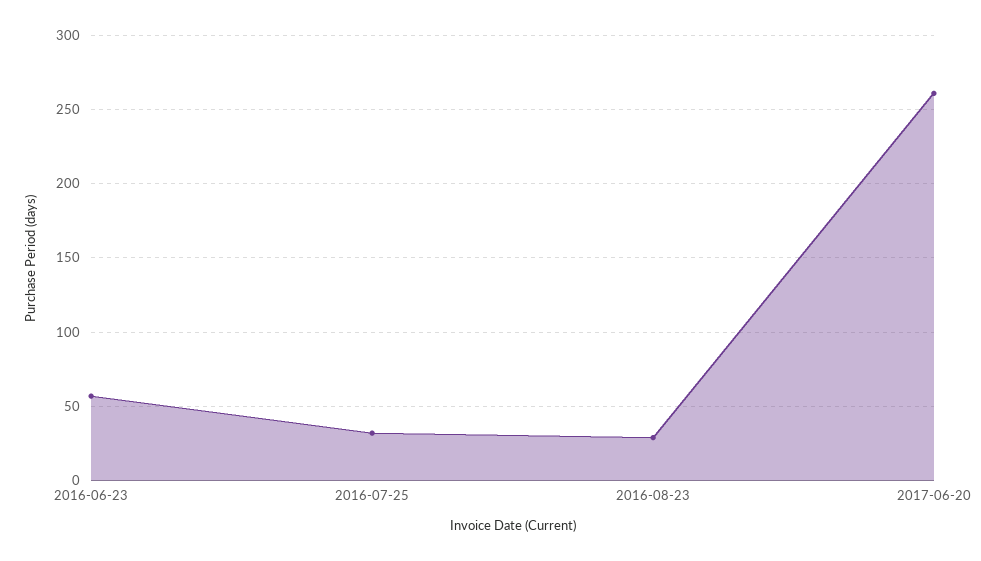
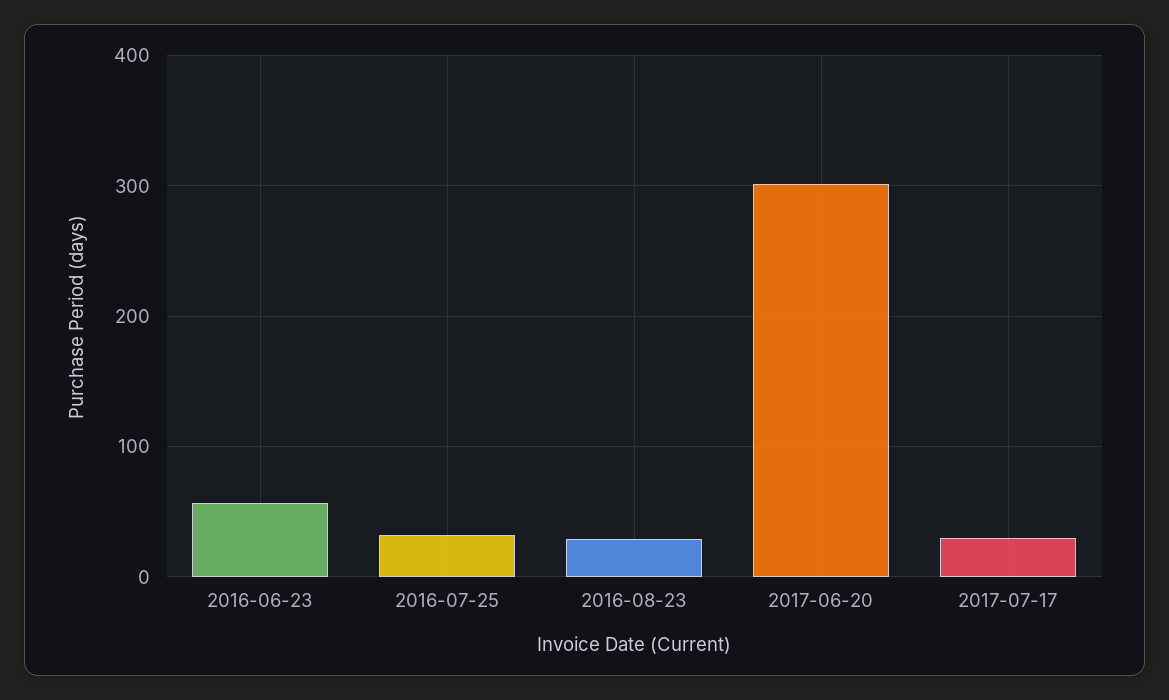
2017-06-20: 260 -> 300
2017-07-17: none -> 30

